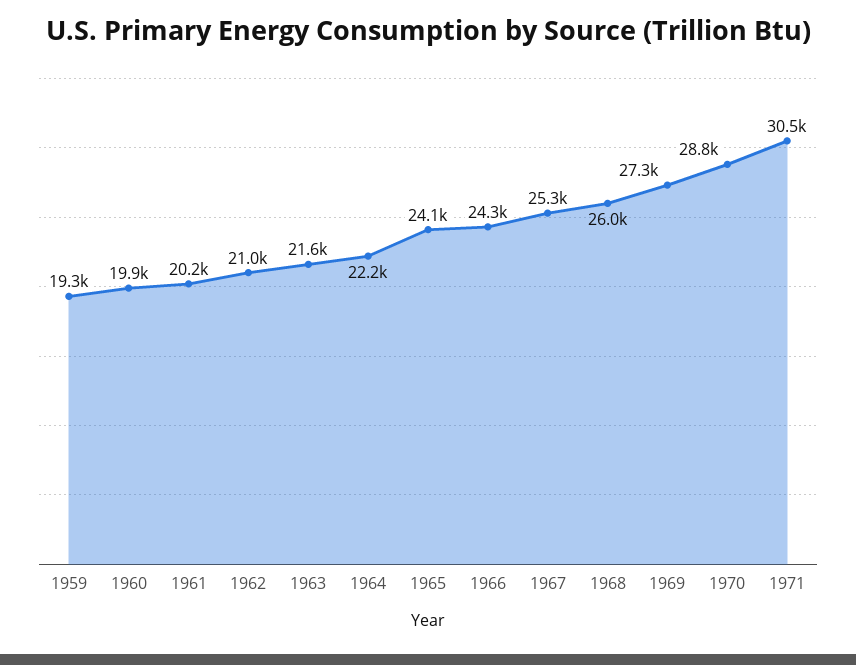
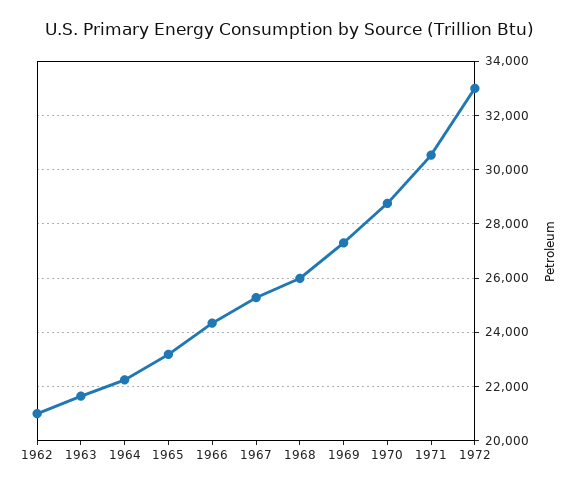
1959: 19300 -> none
1960: 19900 -> none
1961: 20200 -> none
1965: 24100 -> 23250
1972: none -> 33000

